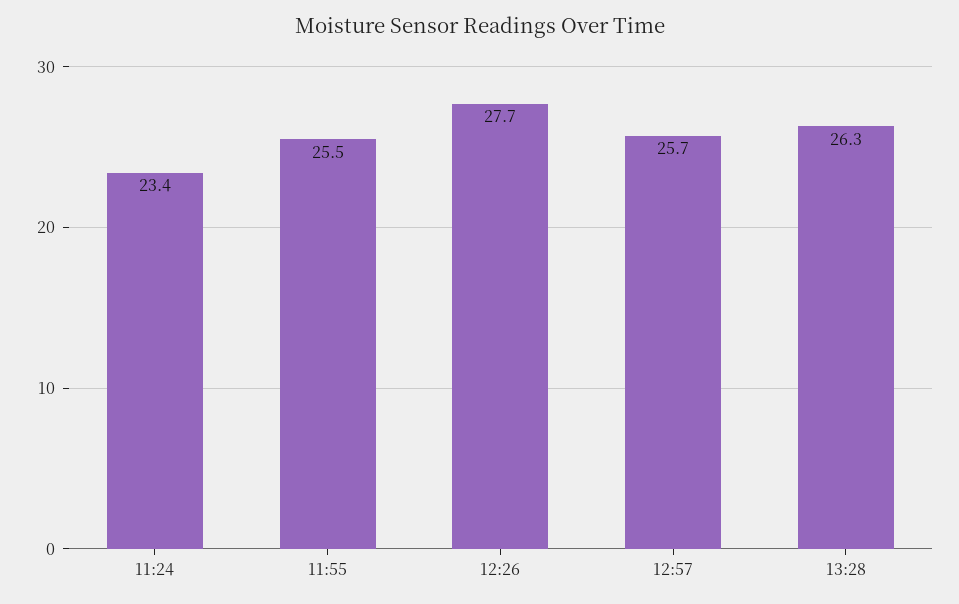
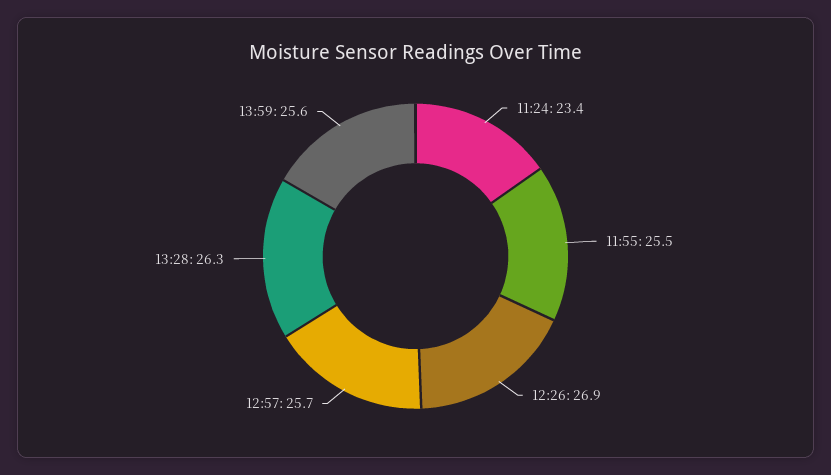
12:26: 27.7 -> 26.9
13:59: none -> 25.6

